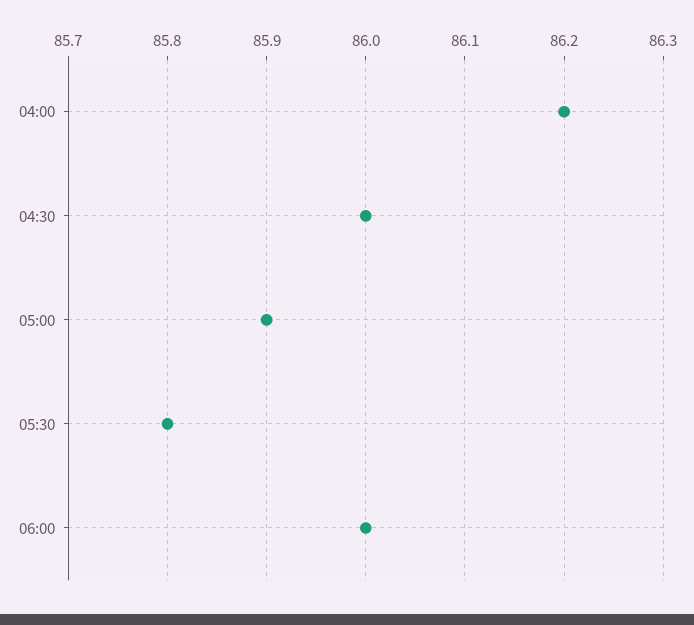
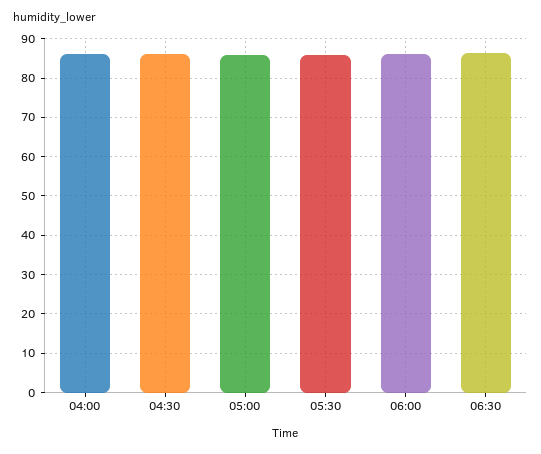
06:30: none -> 86

